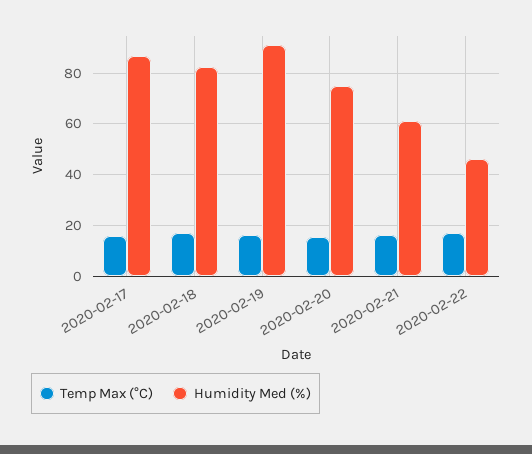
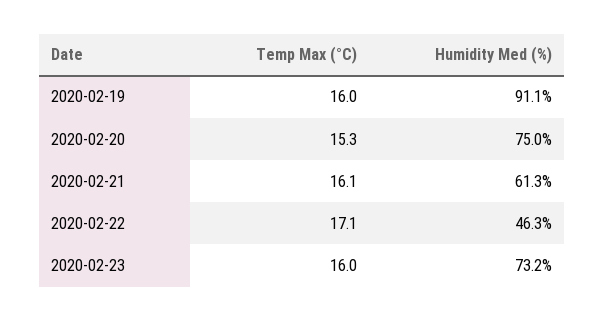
Temp Max (°C), 2020-02-17: 15 -> none
Humidity Med (%), 2020-02-17: 87.5 -> none
Temp Max (°C), 2020-02-18: 17.5 -> none
Humidity Med (%), 2020-02-18: 82.5 -> none
Temp Max (°C), 2020-02-23: none -> 16
Humidity Med (%), 2020-02-23: none -> 73.2

